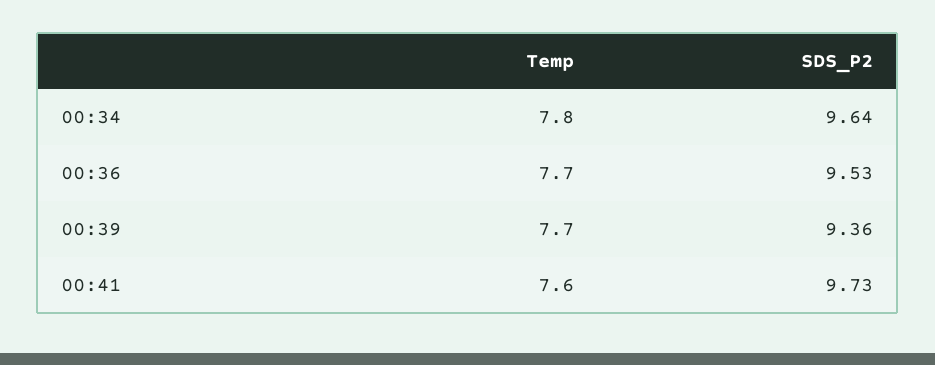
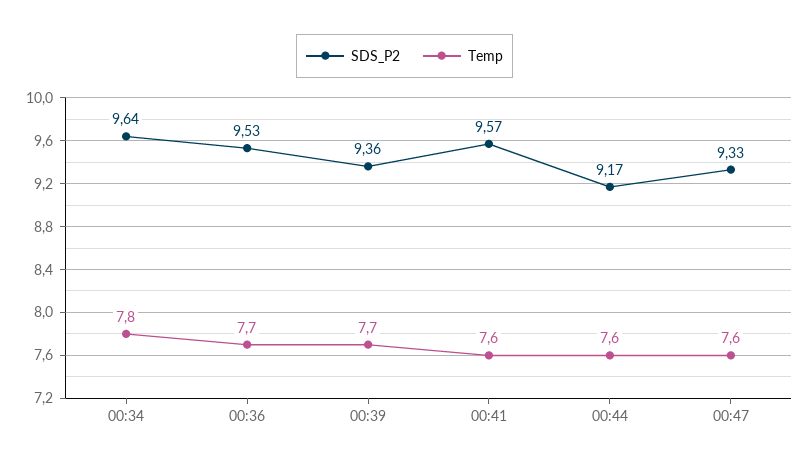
SDS_P2, 00:41: 9.73 -> 9.57
SDS_P2, 00:44: none -> 9.17
Temp, 00:44: none -> 7.6
SDS_P2, 00:47: none -> 9.33
Temp, 00:47: none -> 7.6

